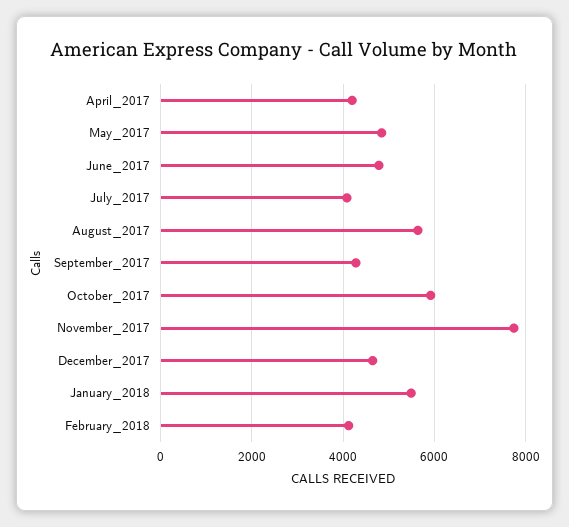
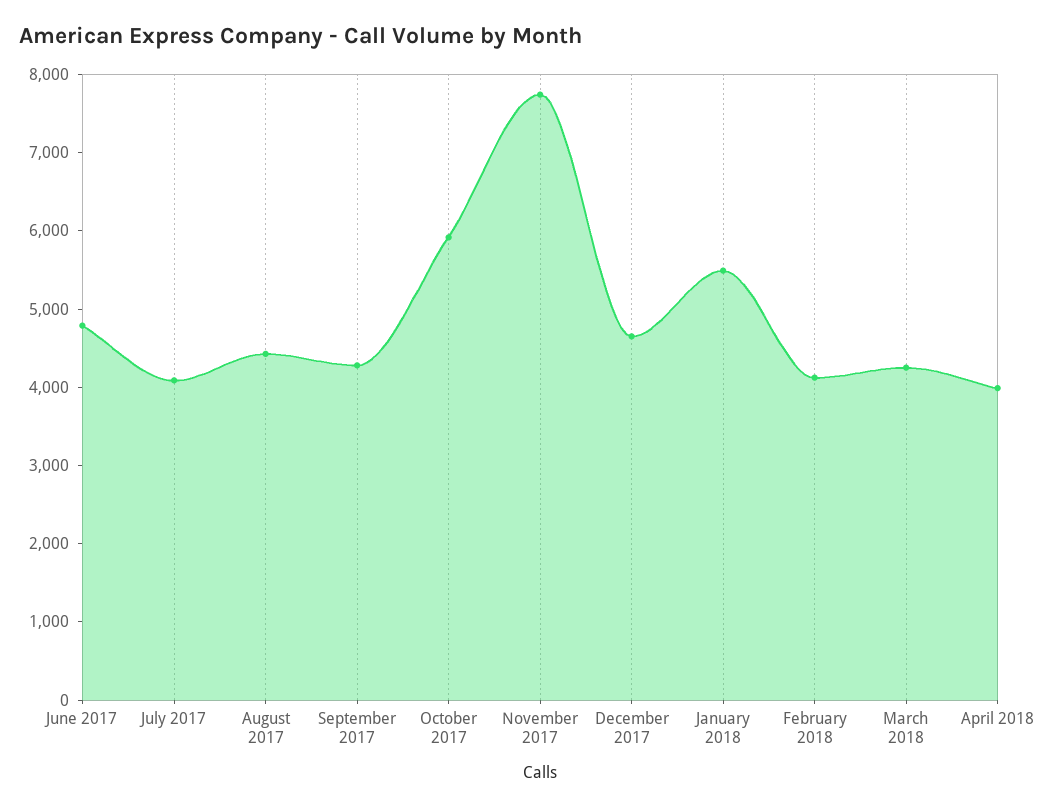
April_2017: 4200 -> none
May_2017: 4800 -> none
August_2017: 5600 -> 4400
March 2018: none -> 4200
April 2018: none -> 4000

